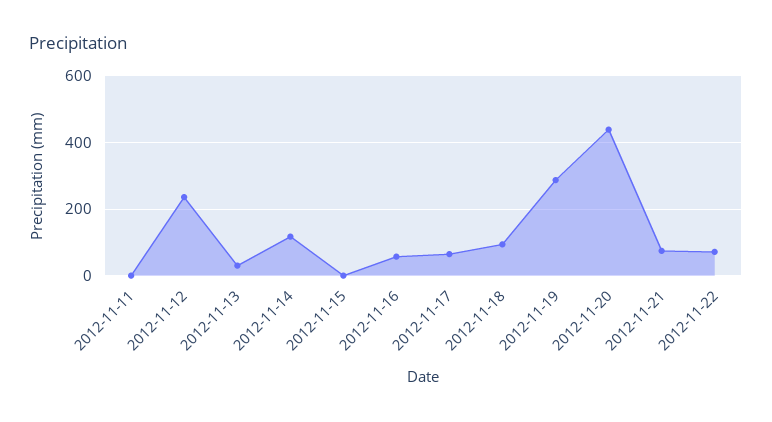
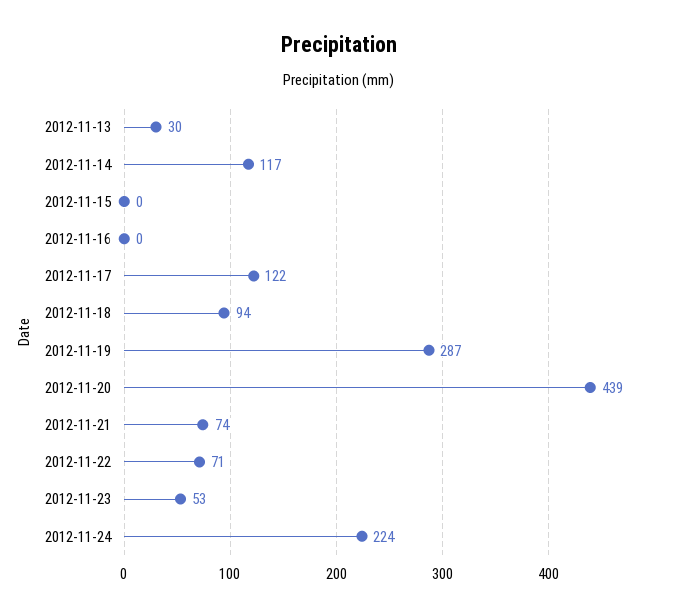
2012-11-11: 0 -> none
2012-11-12: 240 -> none
2012-11-16: 60 -> 0
2012-11-17: 60 -> 122
2012-11-23: none -> 53
2012-11-24: none -> 224

